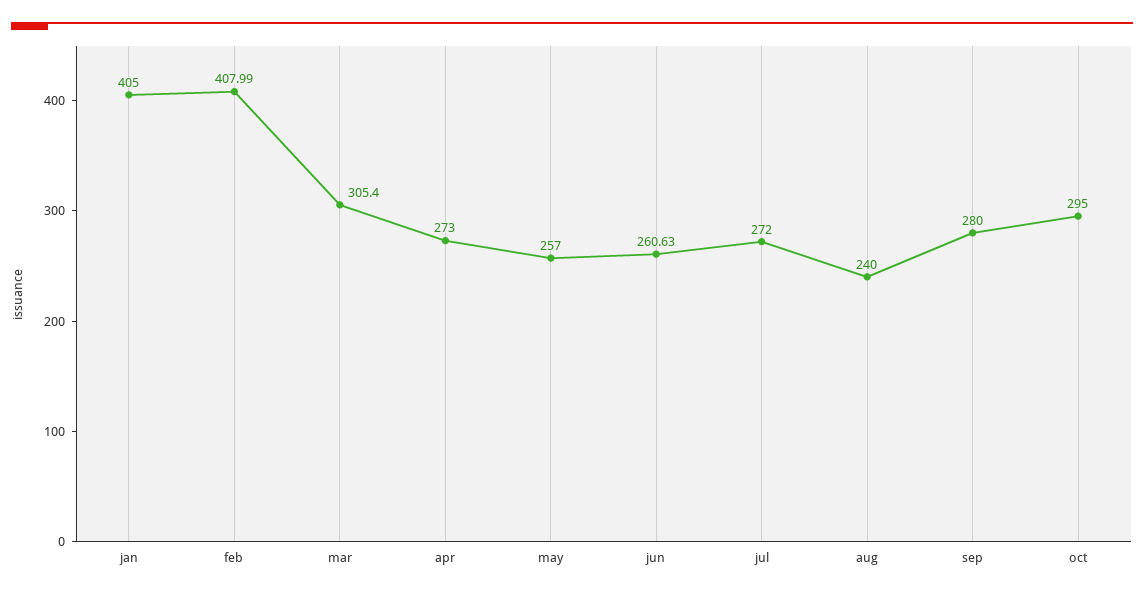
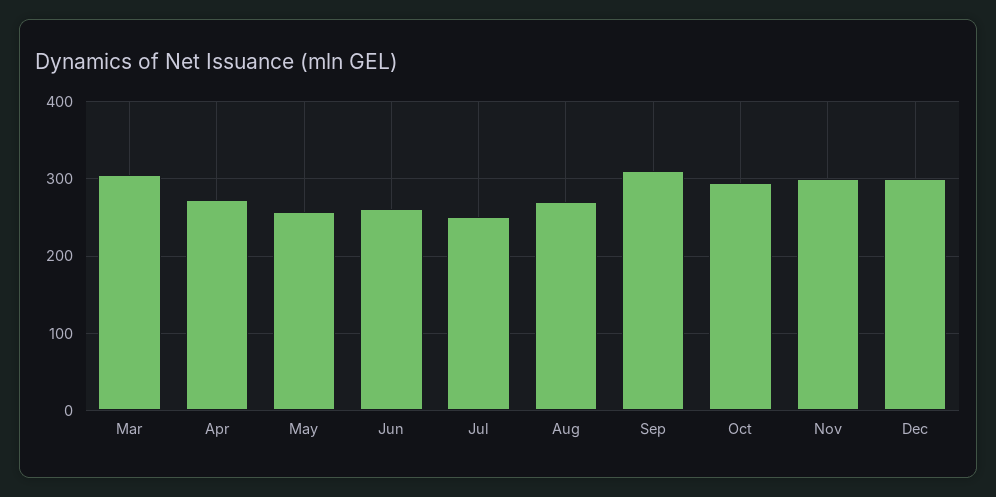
jan: 405 -> none
feb: 407.99 -> none
jul: 272 -> 250
aug: 240 -> 270
sep: 280 -> 310
Nov: none -> 300
Dec: none -> 300

